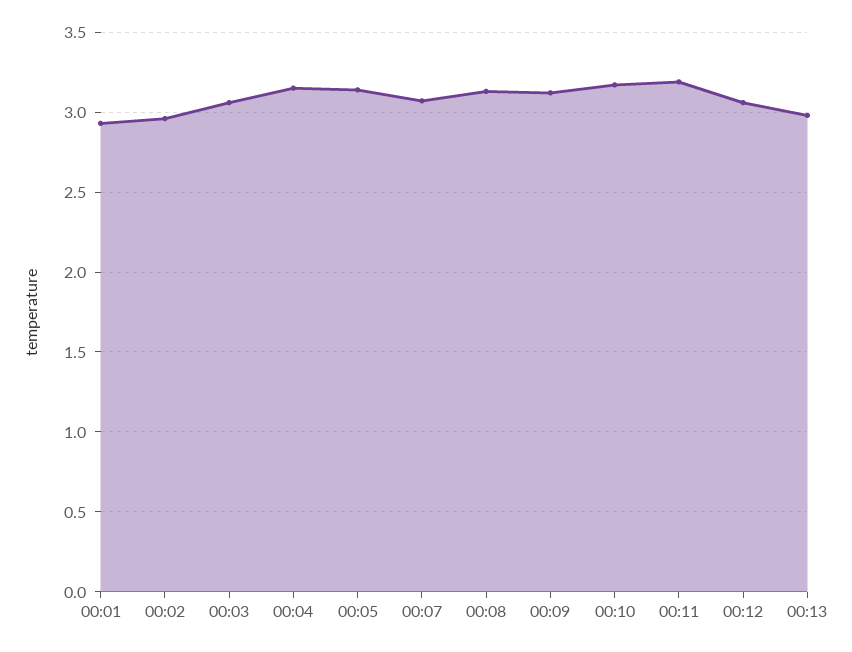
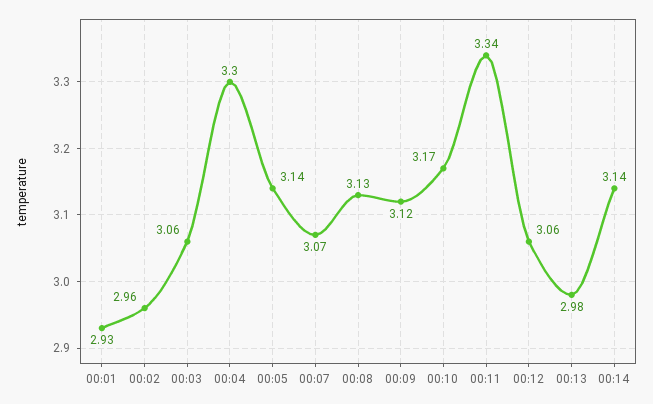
00:04: 3.15 -> 3.3
00:11: 3.2 -> 3.34
00:14: none -> 3.14

